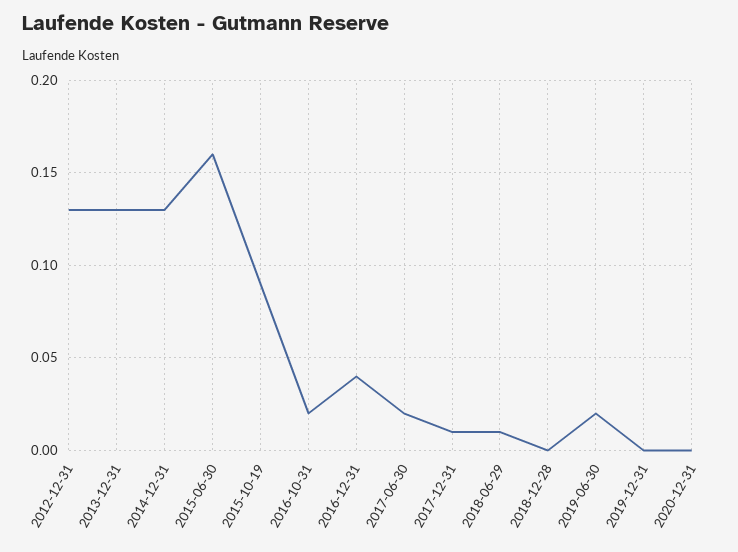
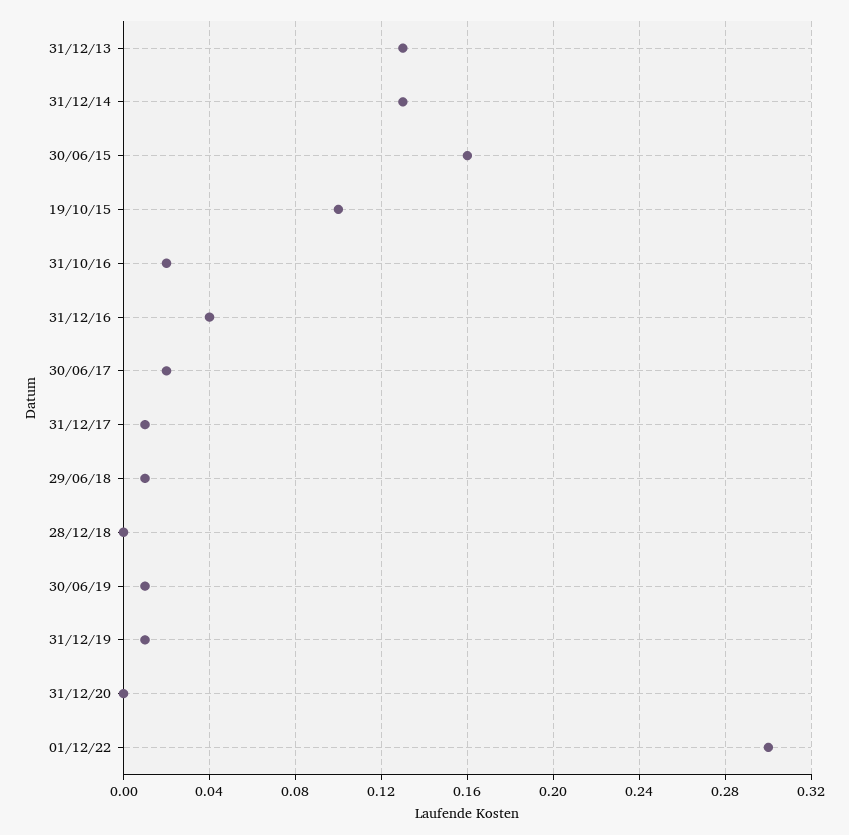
2012-12-31: 0.13 -> none
2015-10-19: 0.09 -> 0.1
2019-06-30: 0.02 -> 0.01
2019-12-31: 0 -> 0.01
01/12/22: none -> 0.3

